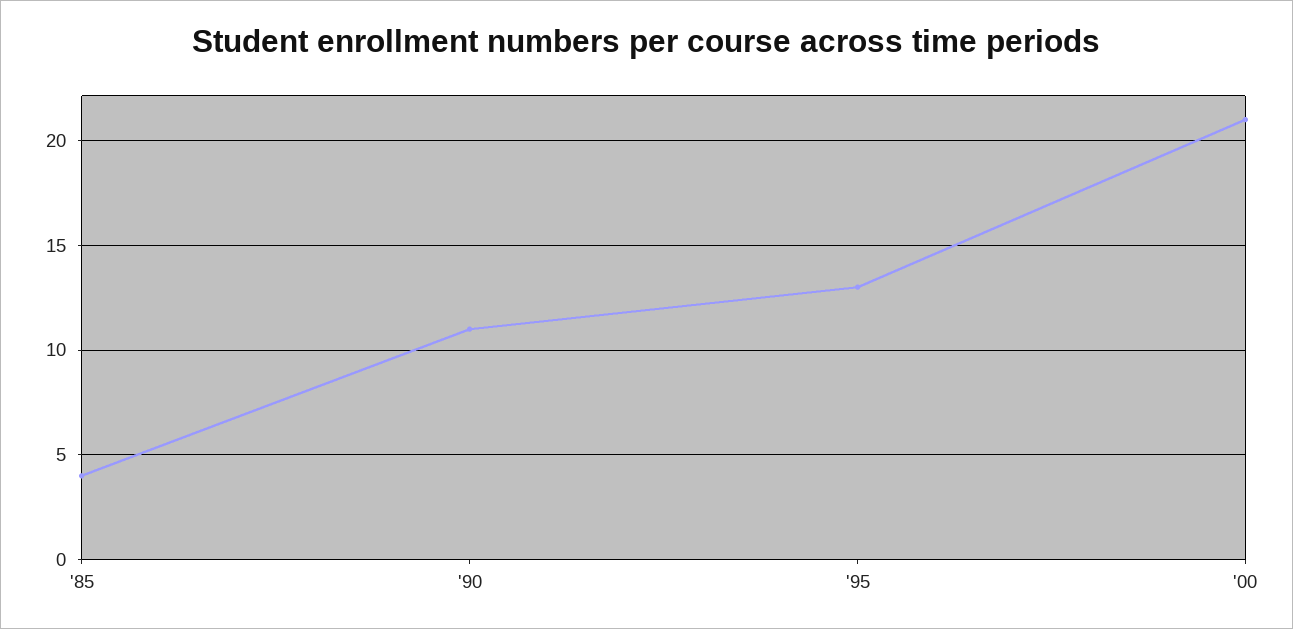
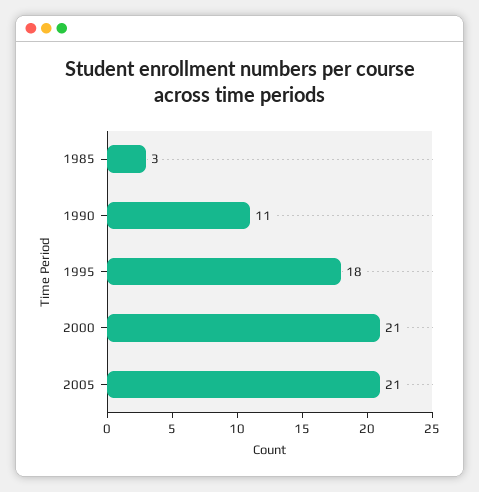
'85: 4 -> 3
'95: 13 -> 18
2005: none -> 21

